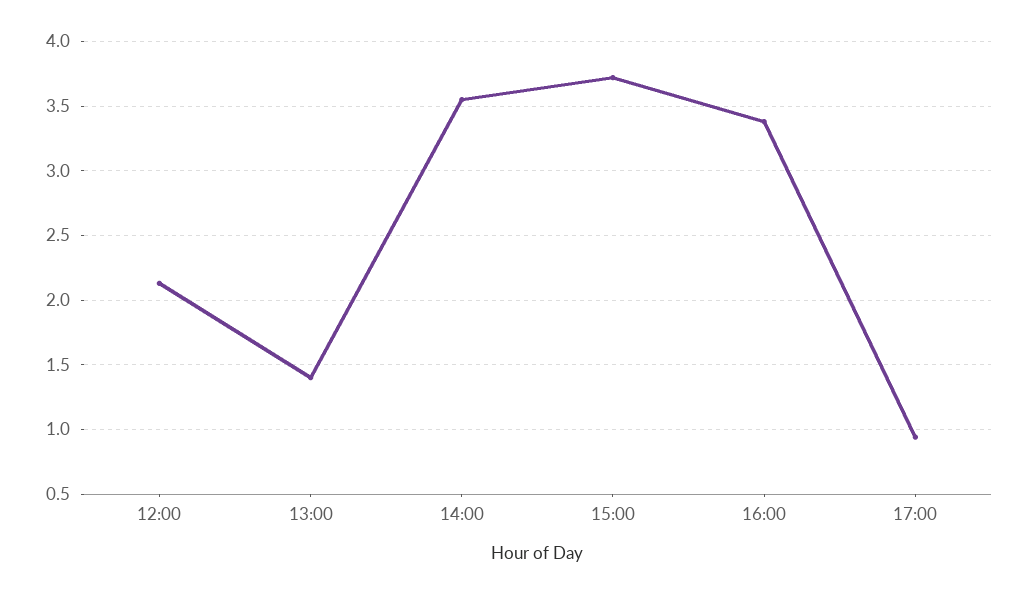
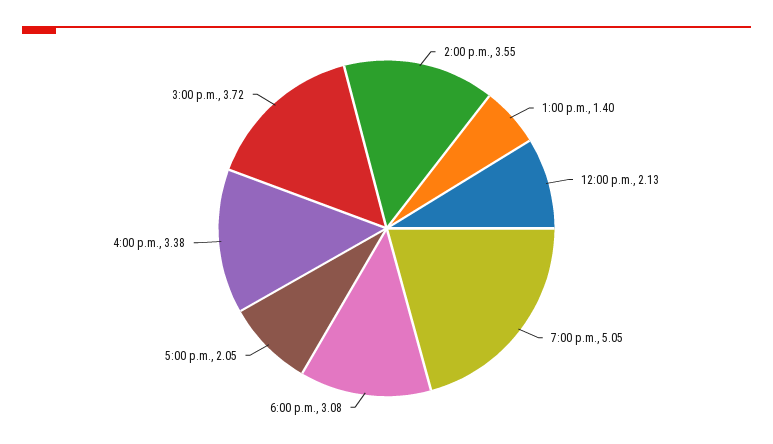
17:00: 0.95 -> 2.05
7:00 p.m.: none -> 5.05
6:00 p.m.: none -> 3.08

